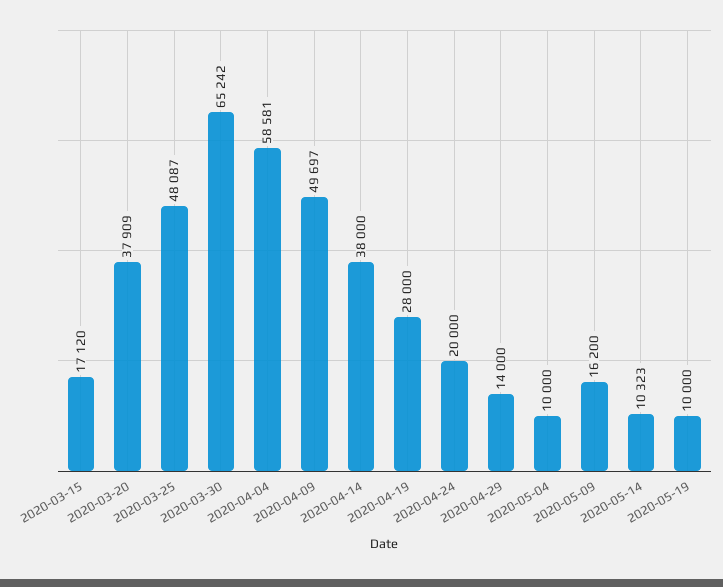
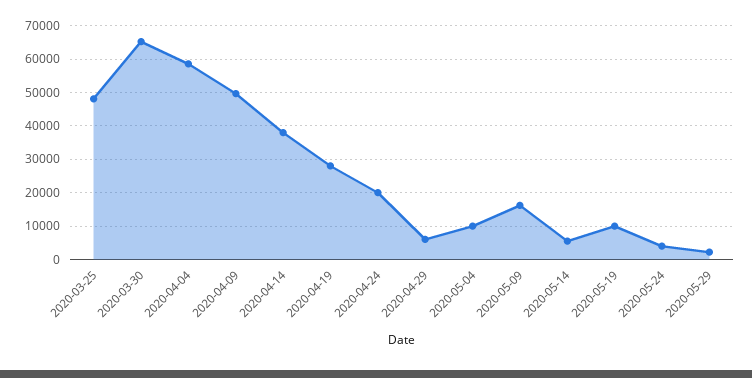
2020-03-15: 17120 -> none
2020-03-20: 37909 -> none
2020-04-29: 14000 -> 6000
2020-05-14: 10323 -> 6000
2020-05-24: none -> 4000
2020-05-29: none -> 2000

